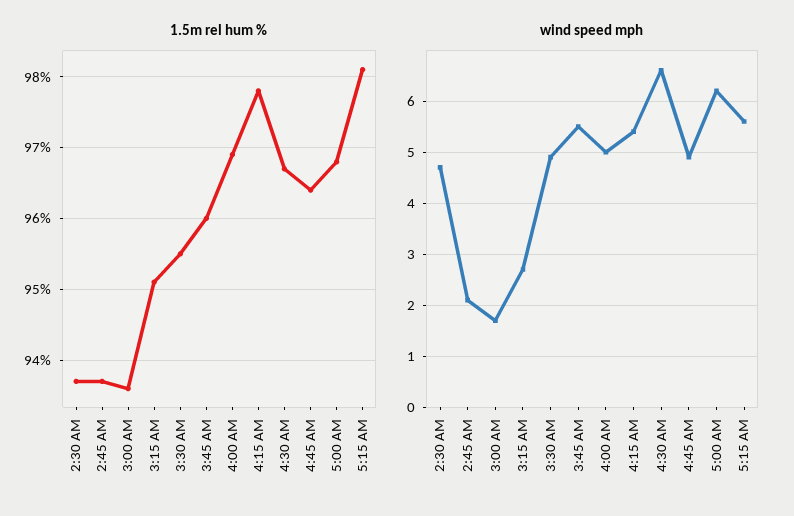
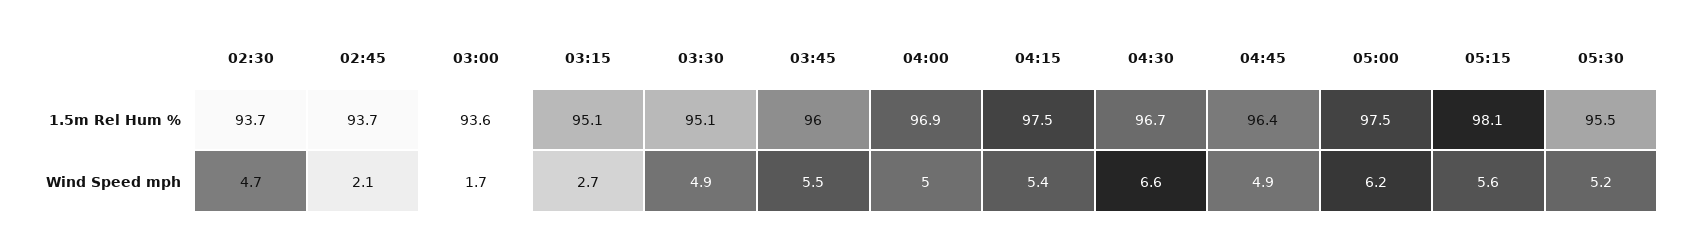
1.5m rel hum %, 3:30 AM: 95.5 -> 95.1
1.5m rel hum %, 4:15 AM: 97.8 -> 97.5
1.5m rel hum %, 5:00 AM: 96.8 -> 97.5
1.5m rel hum %, 05:30: none -> 95.5
wind speed mph, 05:30: none -> 5.2

